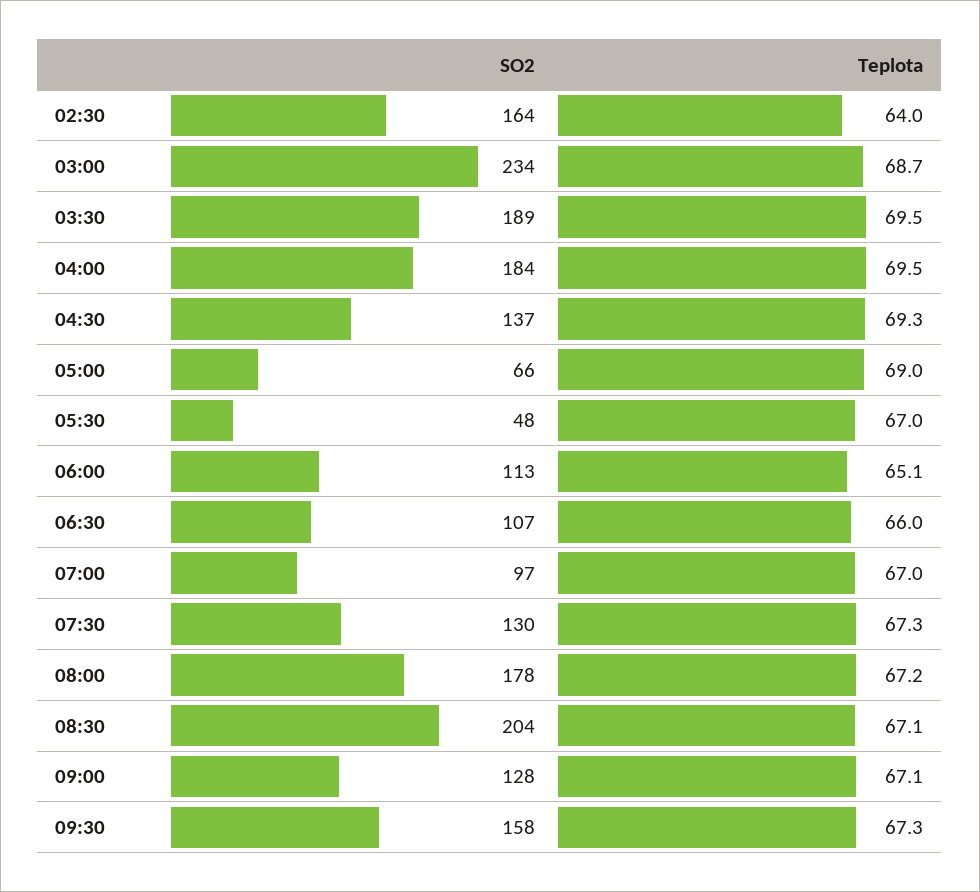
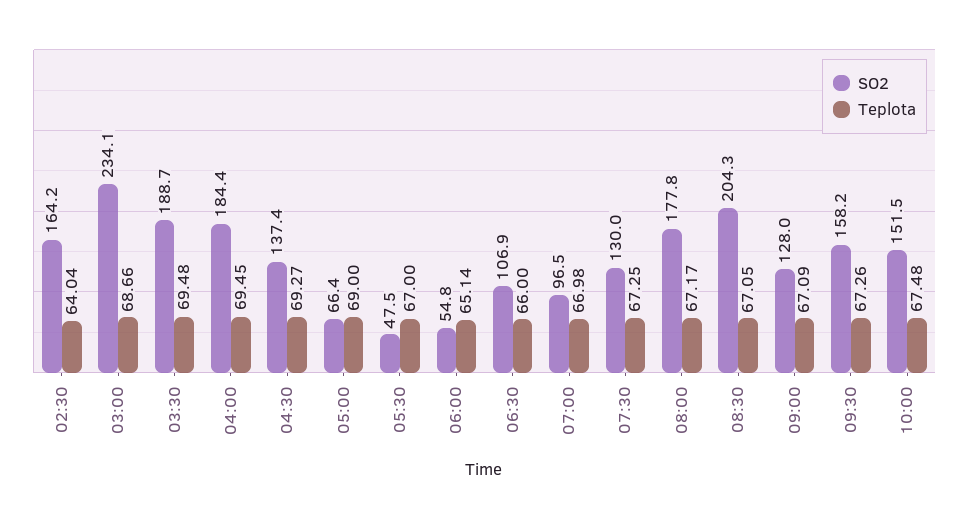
SO2, 06:00: 113 -> 54.8
SO2, 10:00: none -> 151.5
Teplota, 10:00: none -> 67.48

